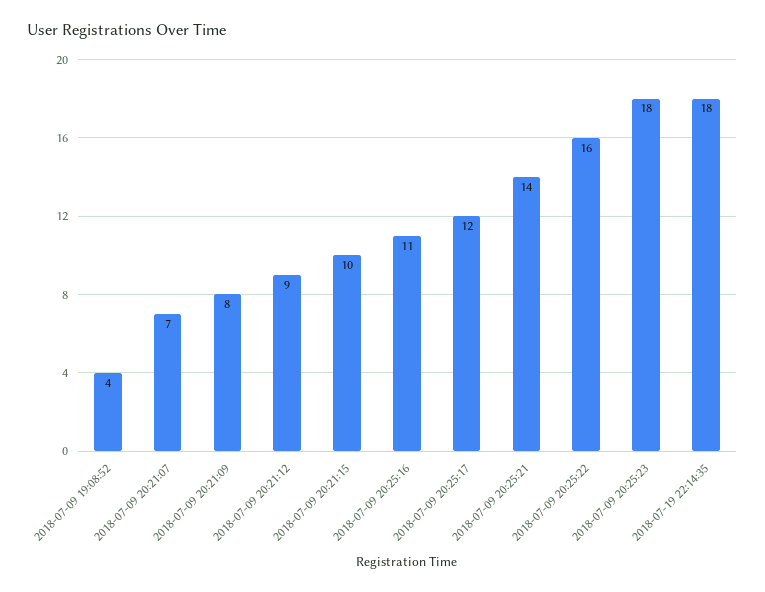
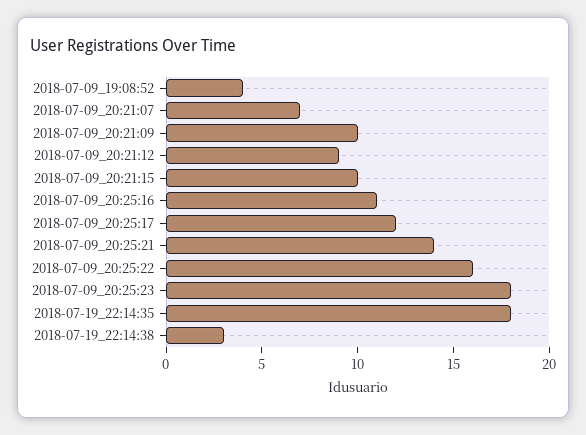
2018-07-09 20:21:09: 8 -> 10
2018-07-19_22:14:38: none -> 3

